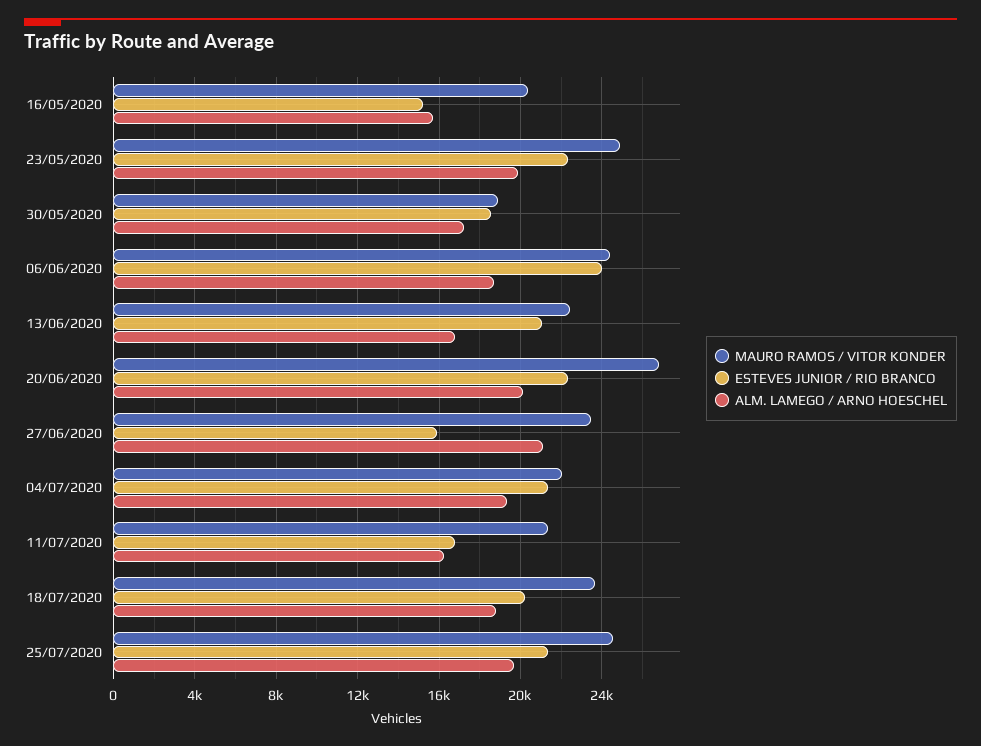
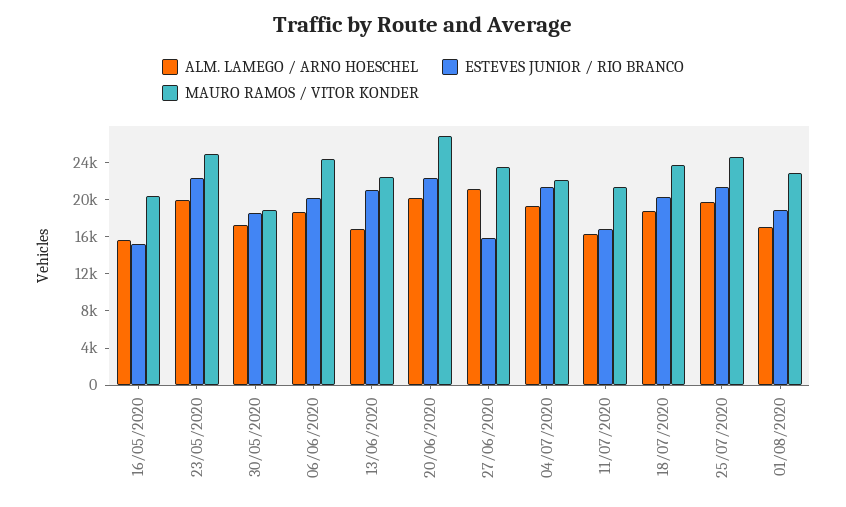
ESTEVES JUNIOR / RIO BRANCO, 06/06/2020: 24000 -> 20000
ALM. LAMEGO / ARNO HOESCHEL, 01/08/2020: none -> 17000
ESTEVES JUNIOR / RIO BRANCO, 01/08/2020: none -> 19000
MAURO RAMOS / VITOR KONDER, 01/08/2020: none -> 23000

